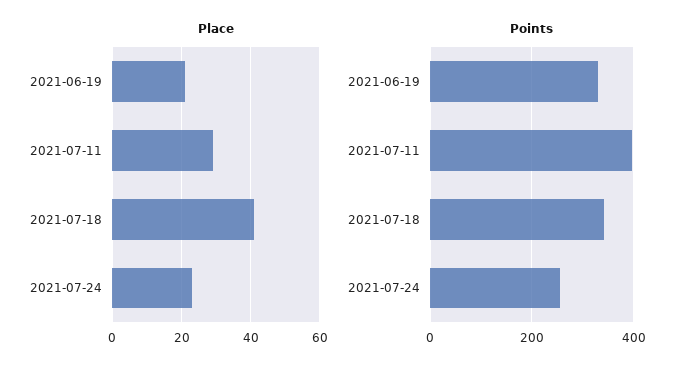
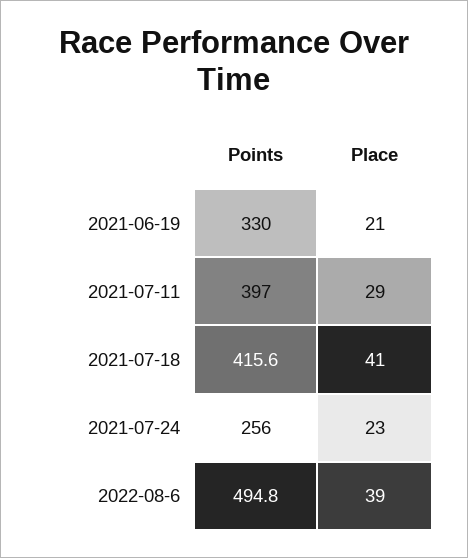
Points, 2021-07-18: 340 -> 415.6
Points, 2022-08-6: none -> 494.8
Place, 2022-08-6: none -> 39

